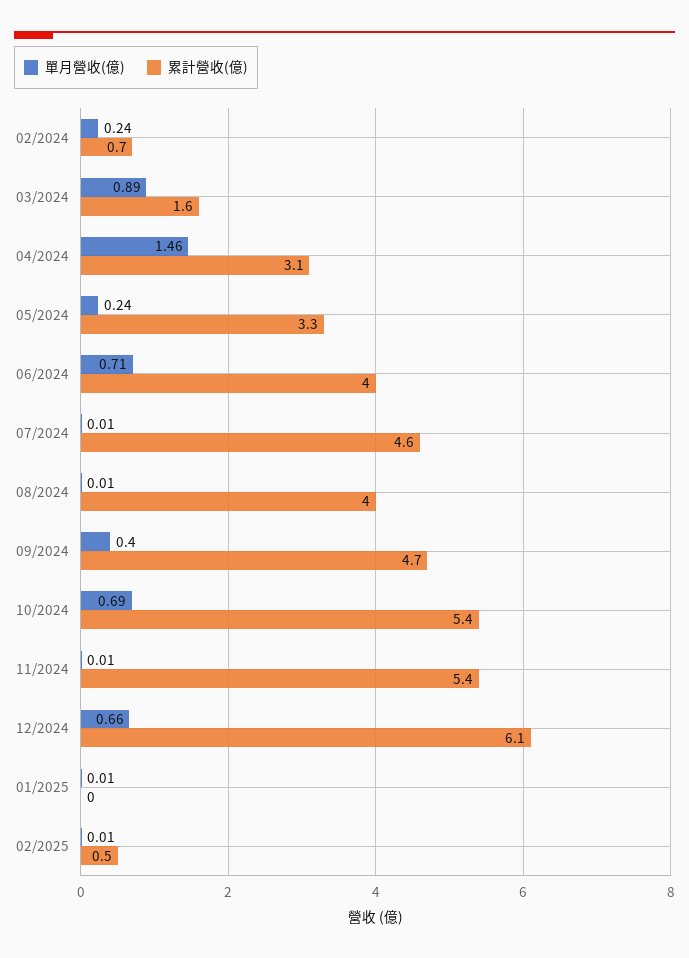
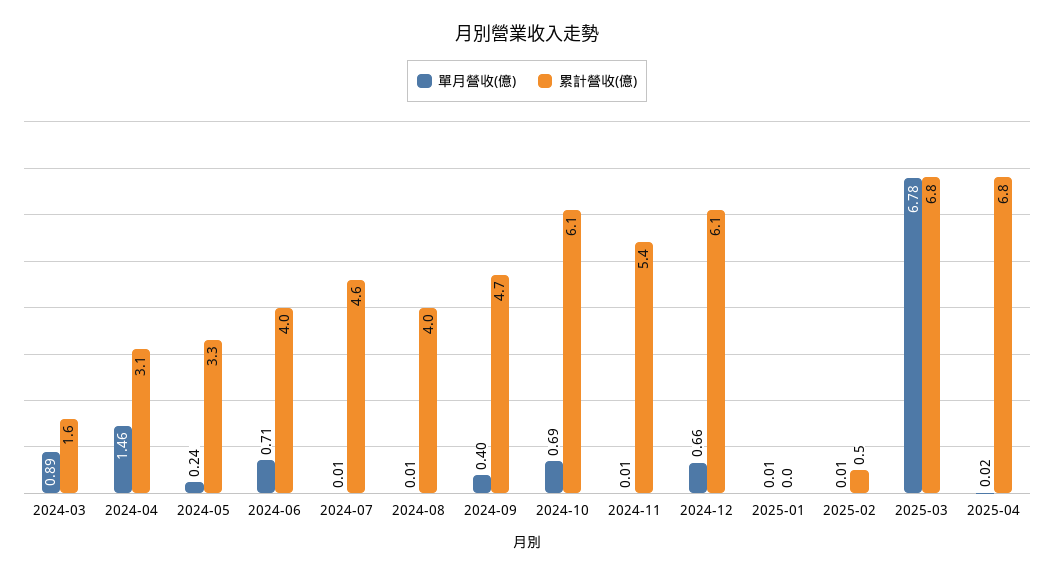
單月營收(億), 02/2024: 0.24 -> none
累計營收(億), 02/2024: 0.7 -> none
累計營收(億), 10/2024: 5.4 -> 6.1
單月營收(億), 2025-03: none -> 6.78
累計營收(億), 2025-03: none -> 6.8
單月營收(億), 2025-04: none -> 0.02
累計營收(億), 2025-04: none -> 6.8

